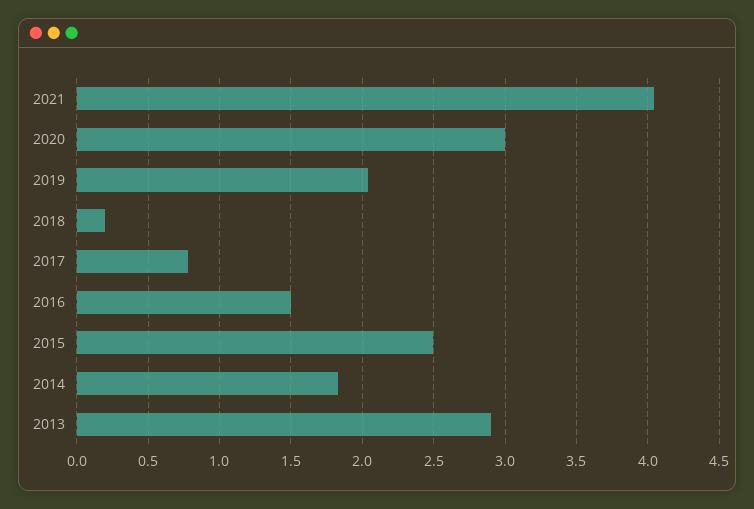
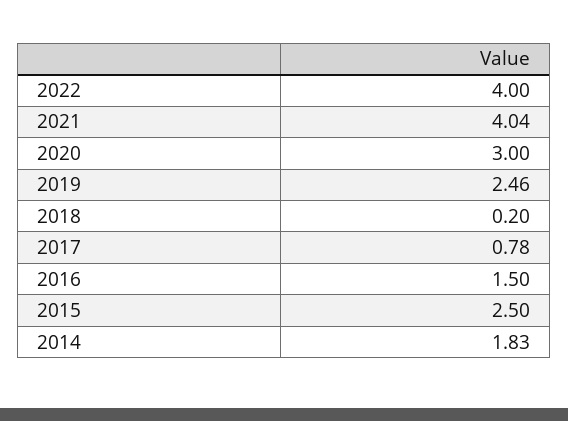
2019: 2.05 -> 2.46
2013: 2.9 -> none
2022: none -> 4

